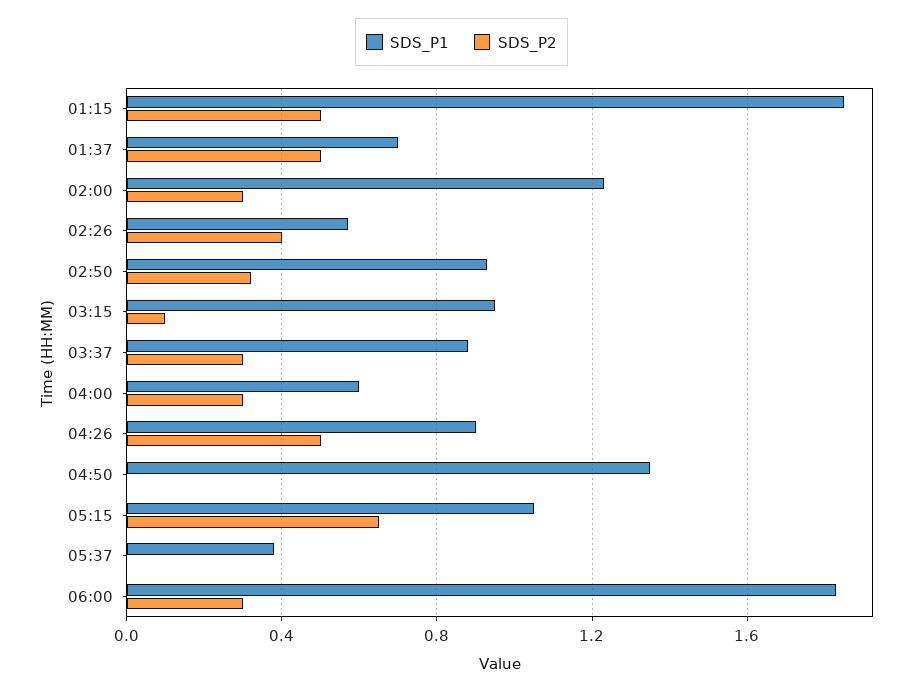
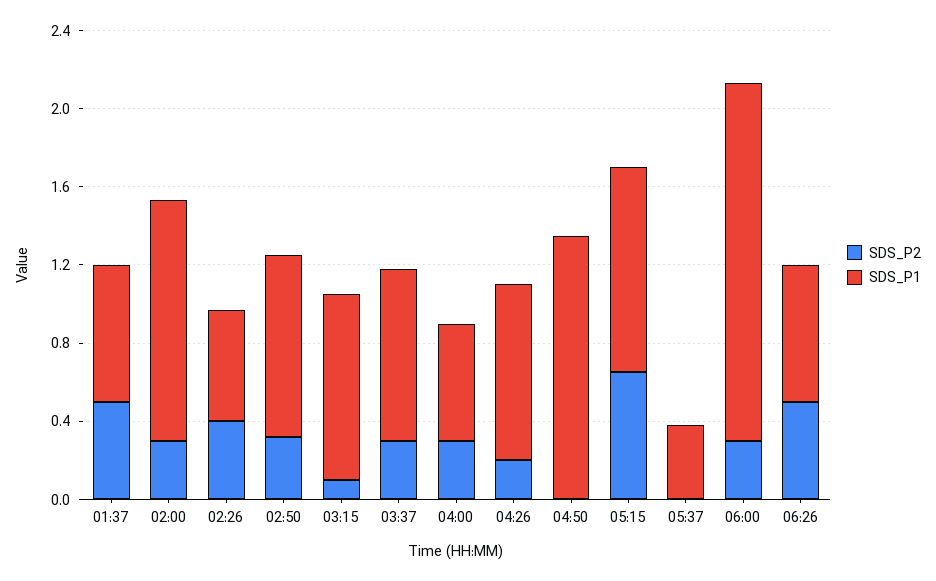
SDS_P1, 01:15: 1.85 -> none
SDS_P2, 01:15: 0.5 -> none
SDS_P2, 04:26: 0.5 -> 0.2
SDS_P2, 06:26: none -> 0.5
SDS_P1, 06:26: none -> 0.7

